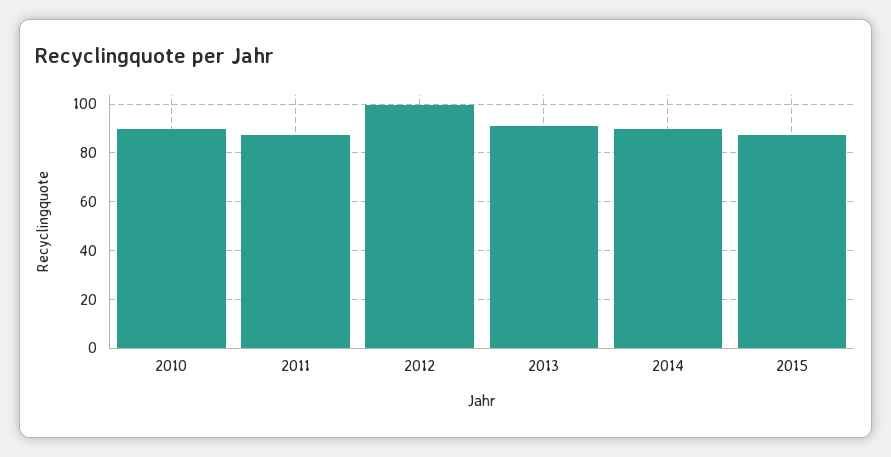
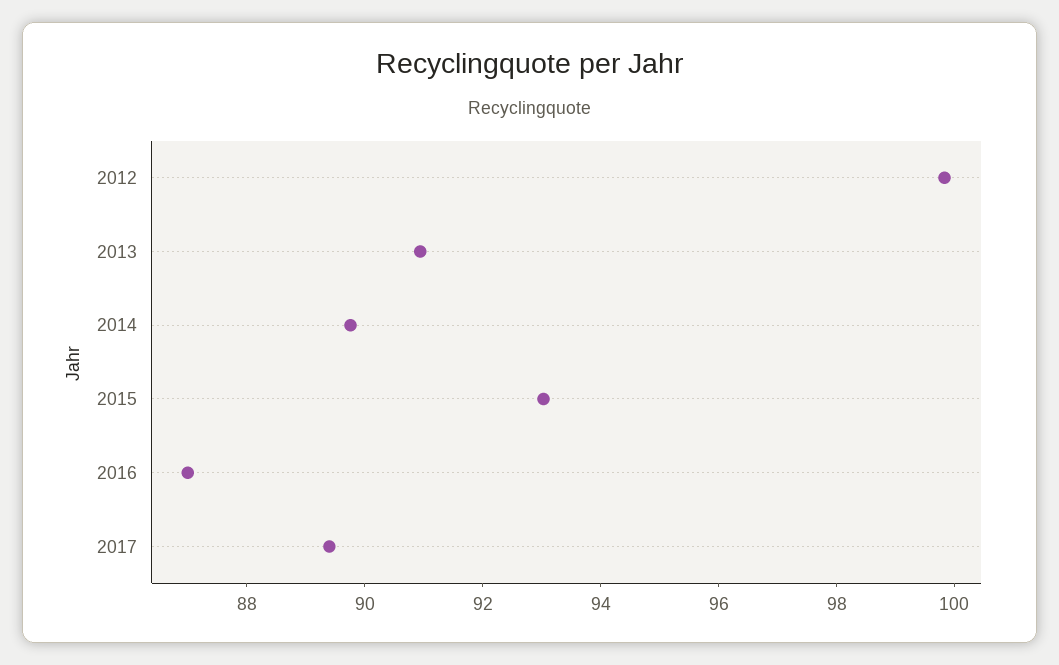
2010: 90 -> none
2011: 87.5 -> none
2015: 87.5 -> 93
2016: none -> 87
2017: none -> 89.5

